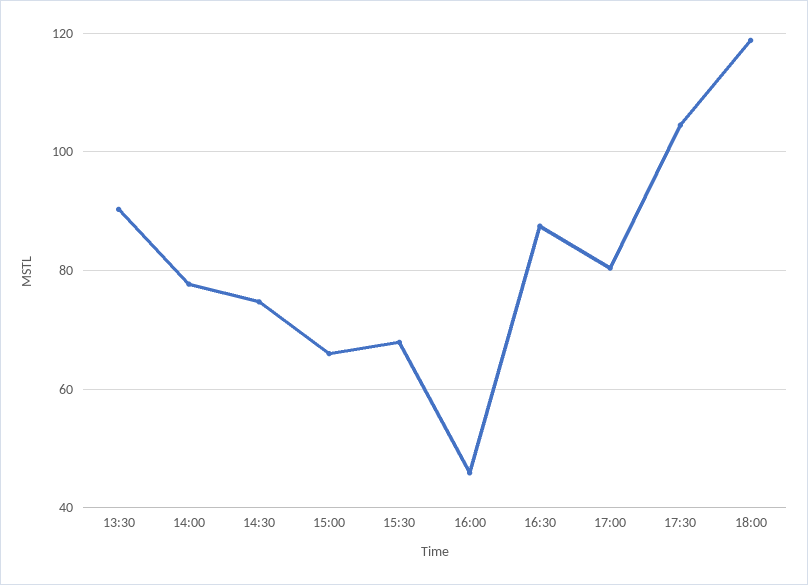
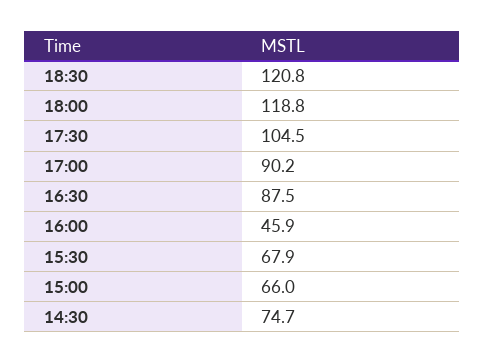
13:30: 90 -> none
14:00: 78 -> none
17:00: 80 -> 90.2
18:30: none -> 120.8

